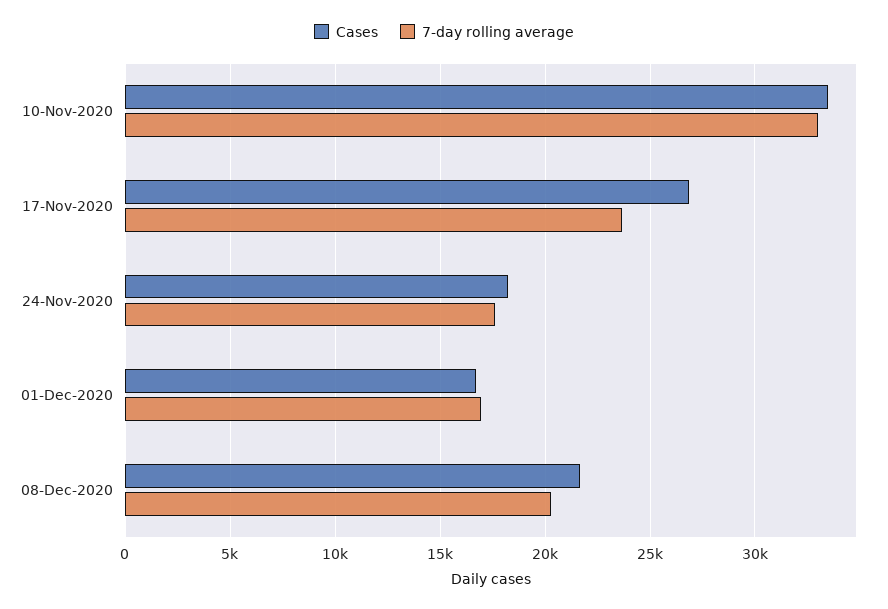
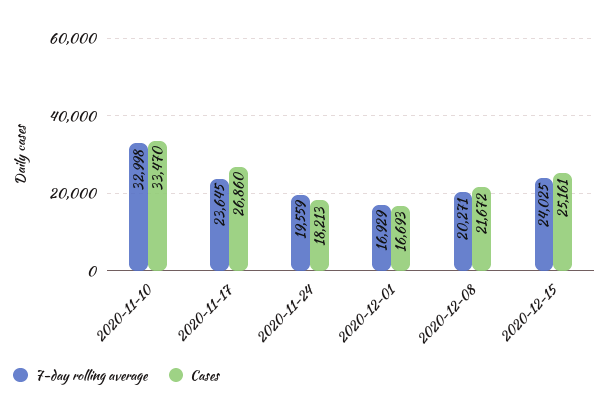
7-day rolling average, 24-Nov-2020: 17500 -> 19559
7-day rolling average, 2020-12-15: none -> 24025
Cases, 2020-12-15: none -> 25161

